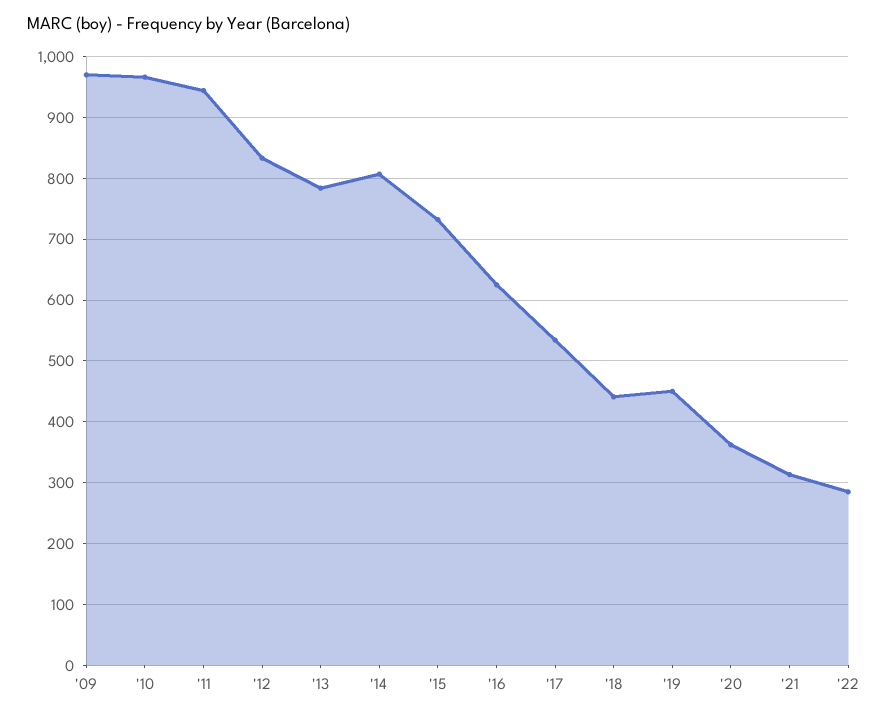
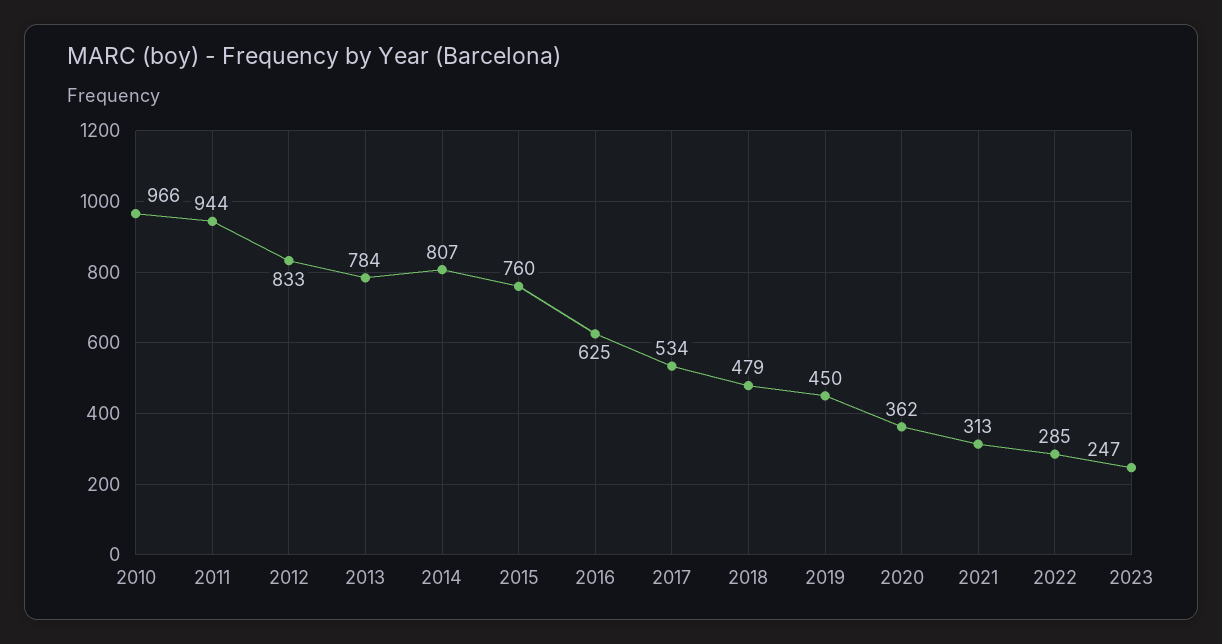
'09: 970 -> none
'15: 730 -> 760
'18: 440 -> 479
2023: none -> 247

